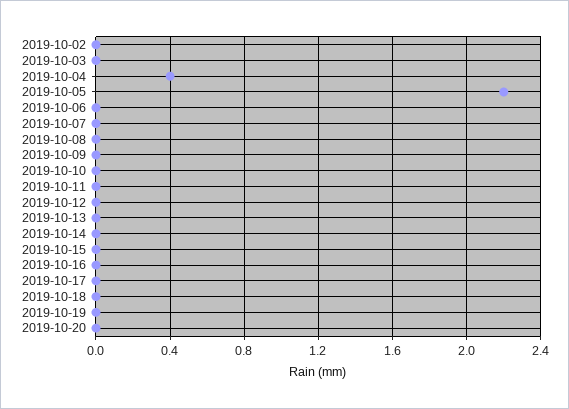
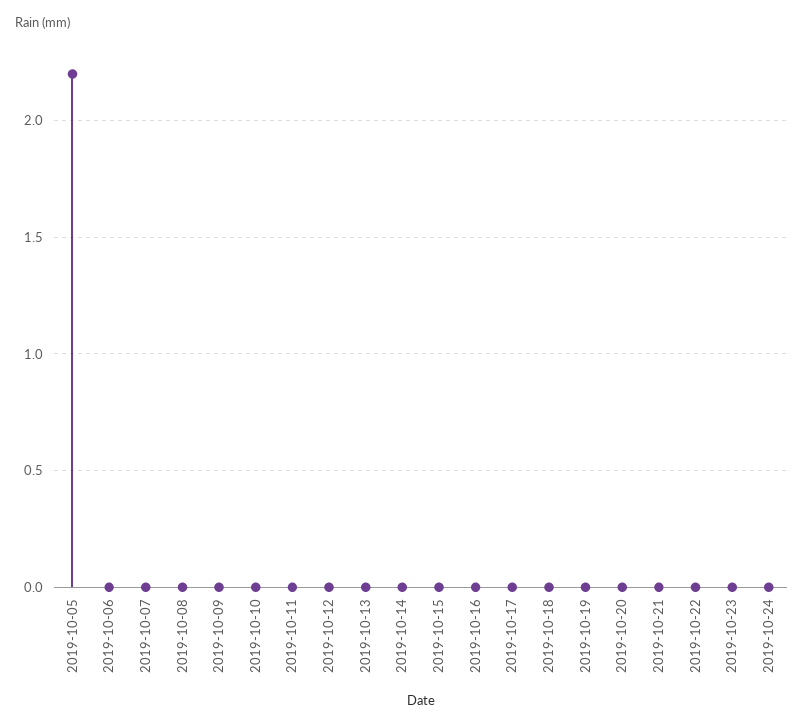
2019-10-02: 0 -> none
2019-10-03: 0 -> none
2019-10-04: 0.4 -> none
2019-10-21: none -> 0
2019-10-22: none -> 0
2019-10-23: none -> 0
2019-10-24: none -> 0

